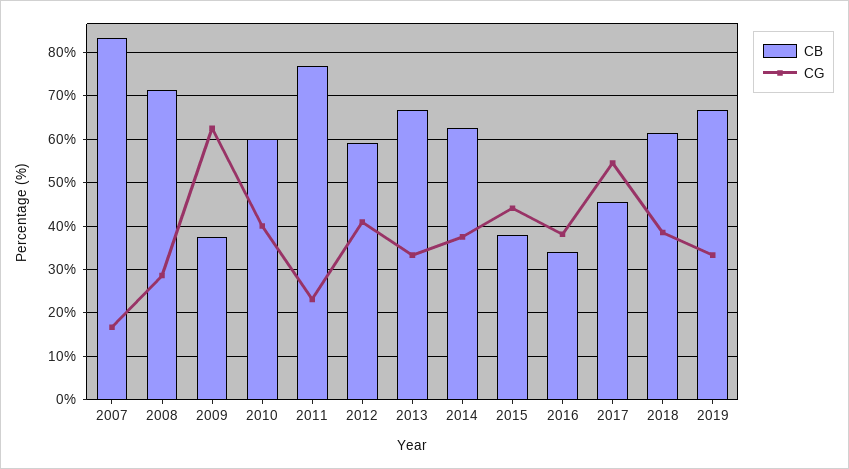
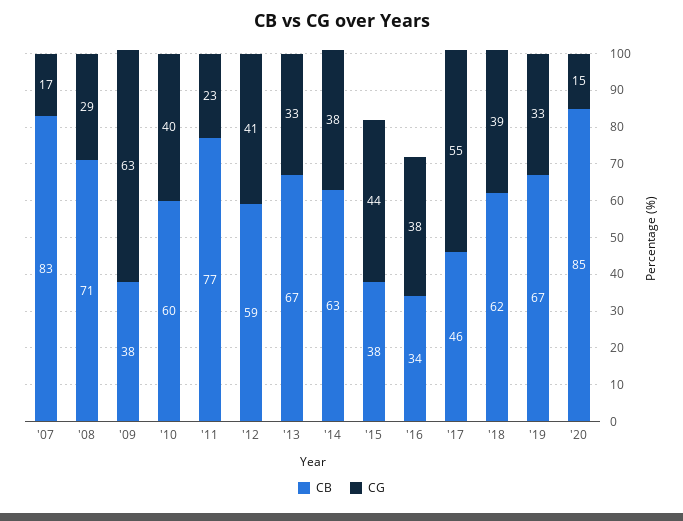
CB, '20: none -> 85
CG, '20: none -> 15

